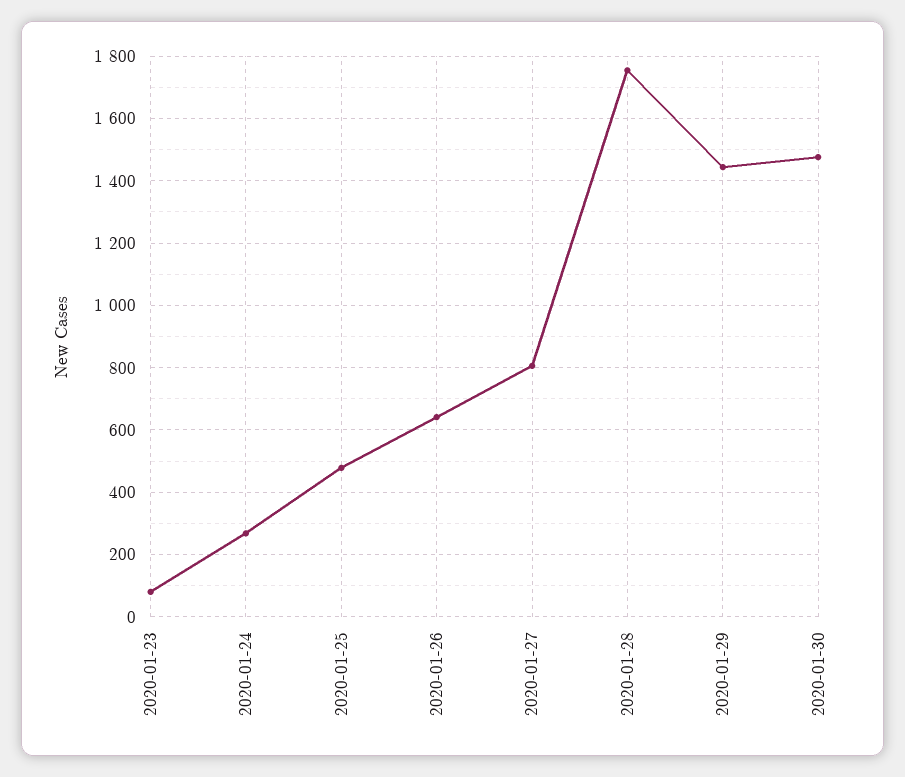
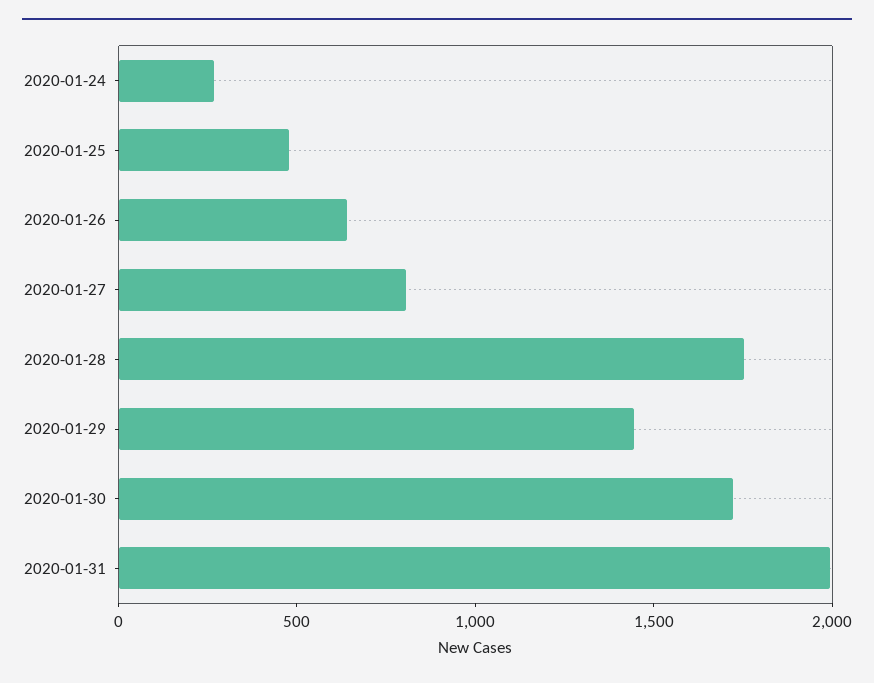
2020-01-23: 80 -> none
2020-01-30: 1480 -> 1700
2020-01-31: none -> 2000

